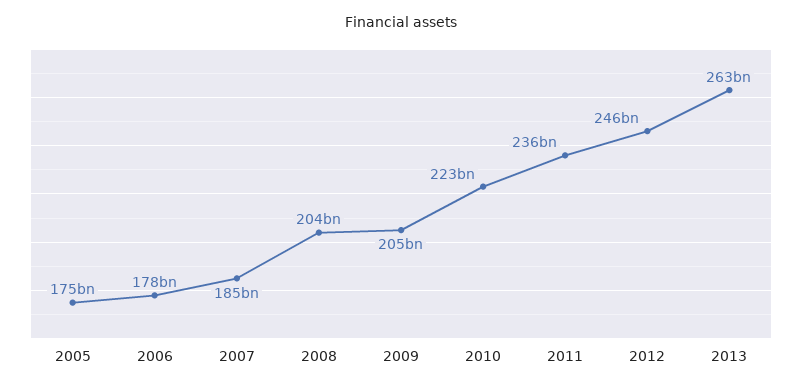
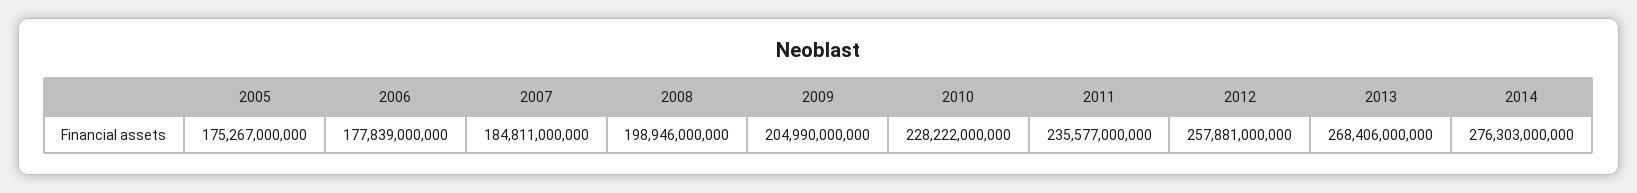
2008: 204000000000 -> 198946000000
2010: 223000000000 -> 228222000000
2012: 246000000000 -> 257881000000
2013: 263000000000 -> 268406000000
2014: none -> 276303000000

